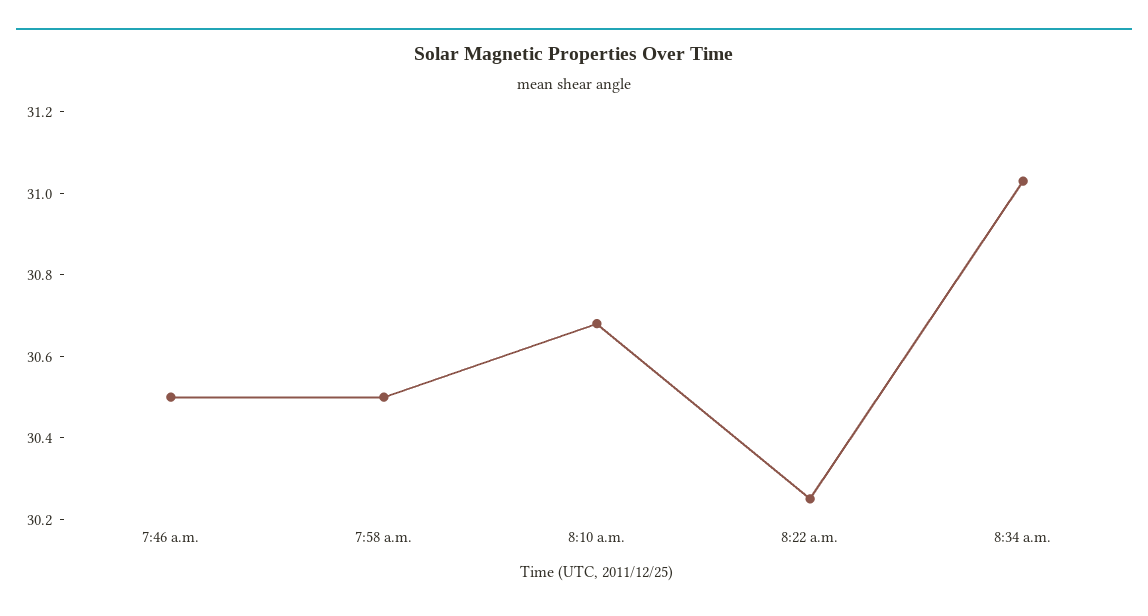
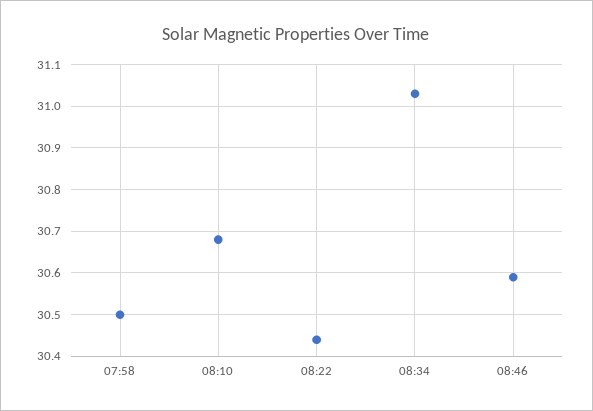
7:46 a.m.: 30.5 -> none
8:22 a.m.: 30.25 -> 30.45
08:46: none -> 30.6

